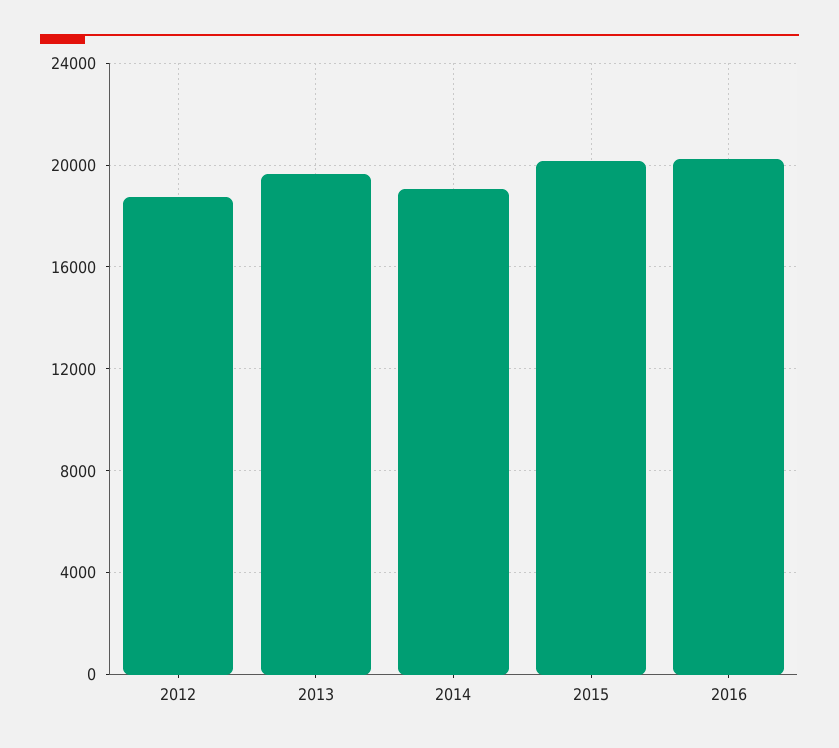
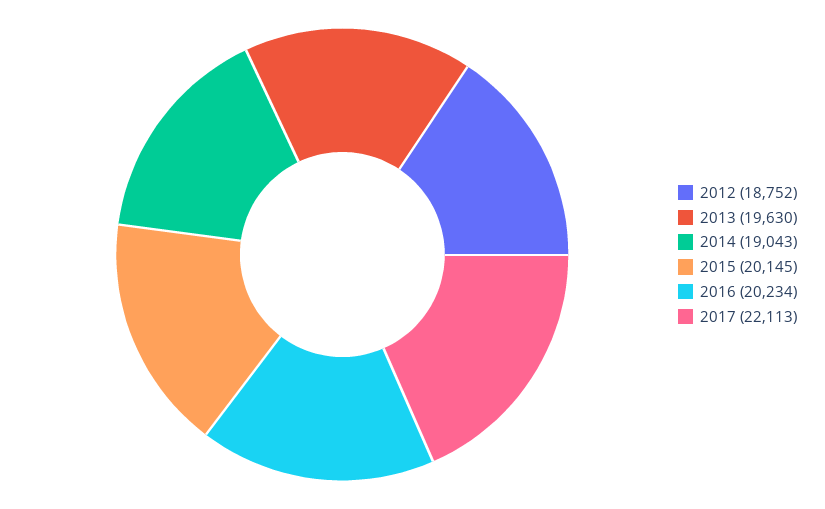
2017: none -> 22113

